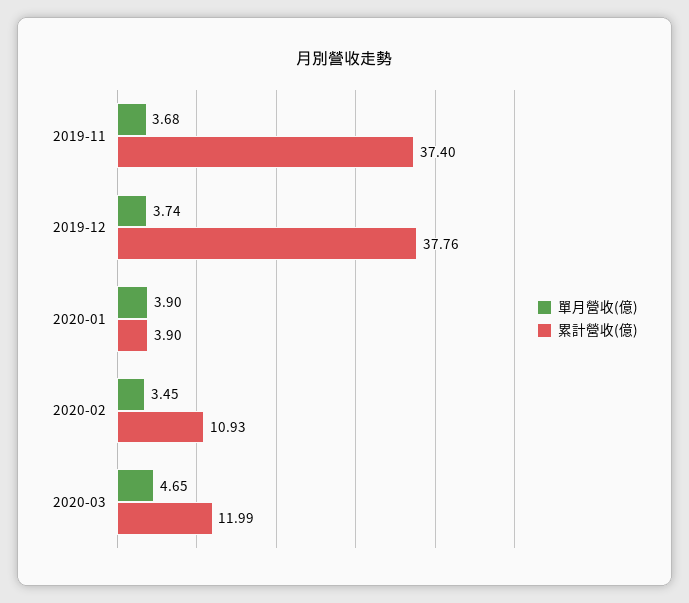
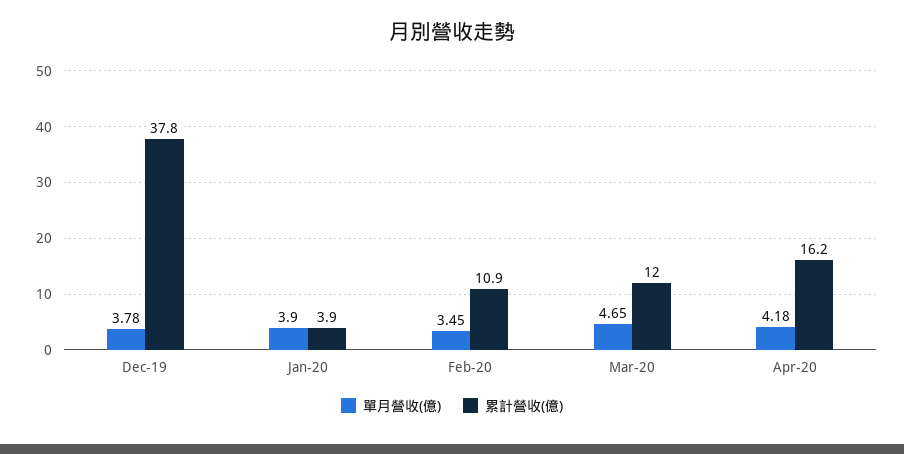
單月營收(億), 2019-11: 3.68 -> none
累計營收(億), 2019-11: 37.4 -> none
單月營收(億), 2019-12: 3.74 -> 3.78
單月營收(億), Apr-20: none -> 4.18
累計營收(億), Apr-20: none -> 16.2

